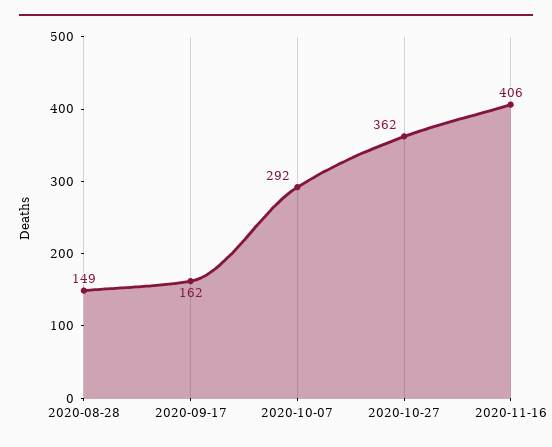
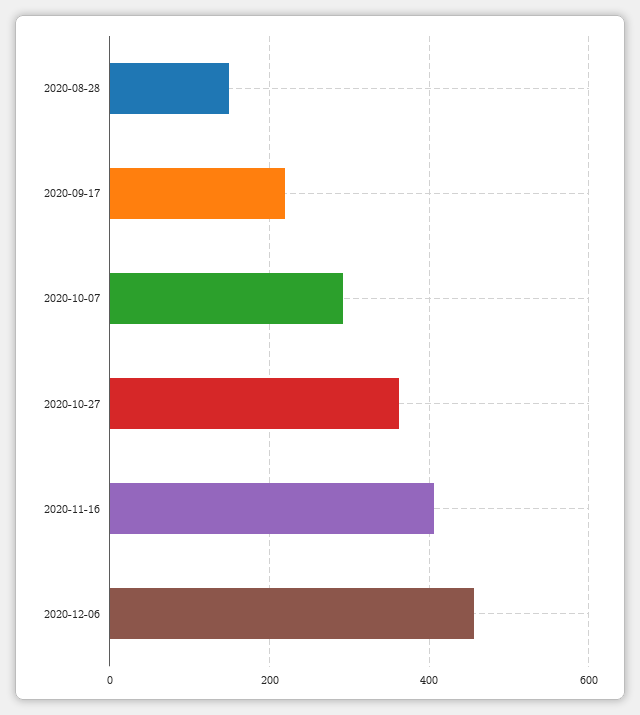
2020-09-17: 162 -> 220
2020-12-06: none -> 460

